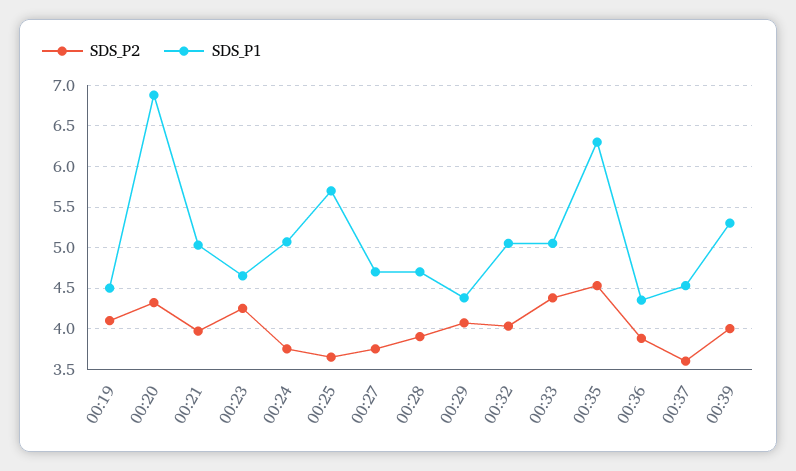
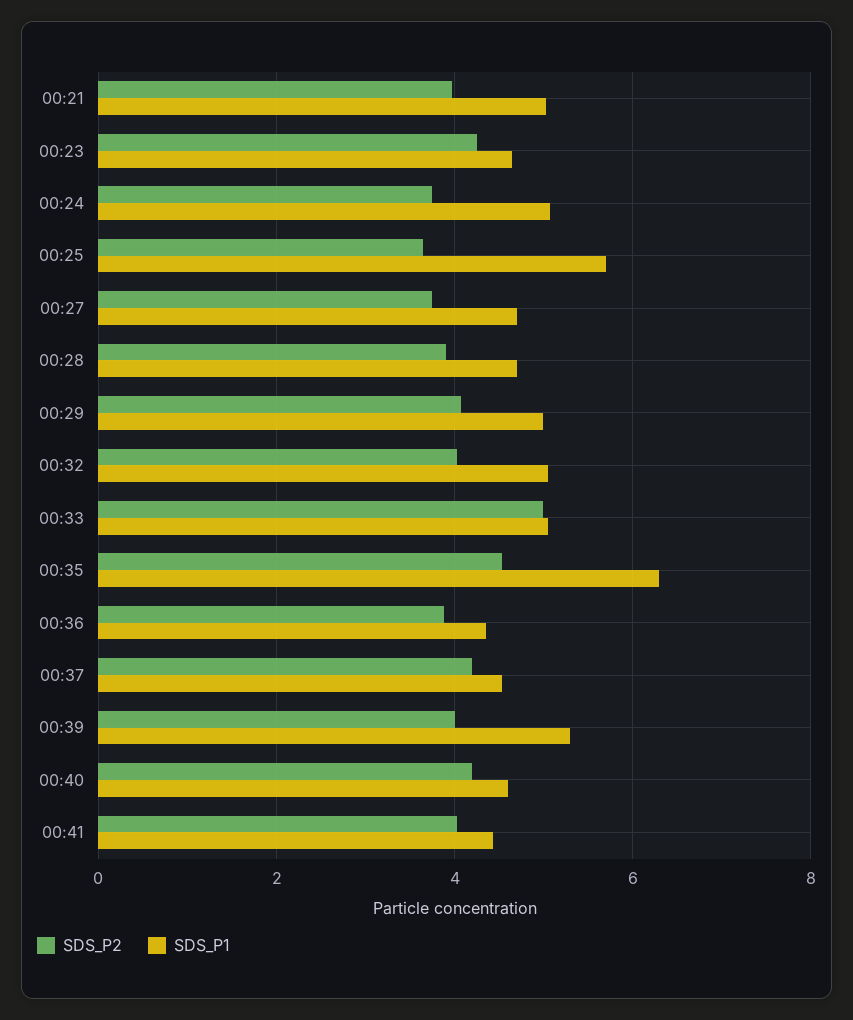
SDS_P2, 00:19: 4.1 -> none
SDS_P1, 00:19: 4.5 -> none
SDS_P2, 00:20: 4.3 -> none
SDS_P1, 00:20: 6.9 -> none
SDS_P1, 00:29: 4.4 -> 5
SDS_P2, 00:33: 4.4 -> 5
SDS_P2, 00:37: 3.6 -> 4.2
SDS_P2, 00:40: none -> 4.2
SDS_P1, 00:40: none -> 4.6
SDS_P2, 00:41: none -> 4
SDS_P1, 00:41: none -> 4.4

